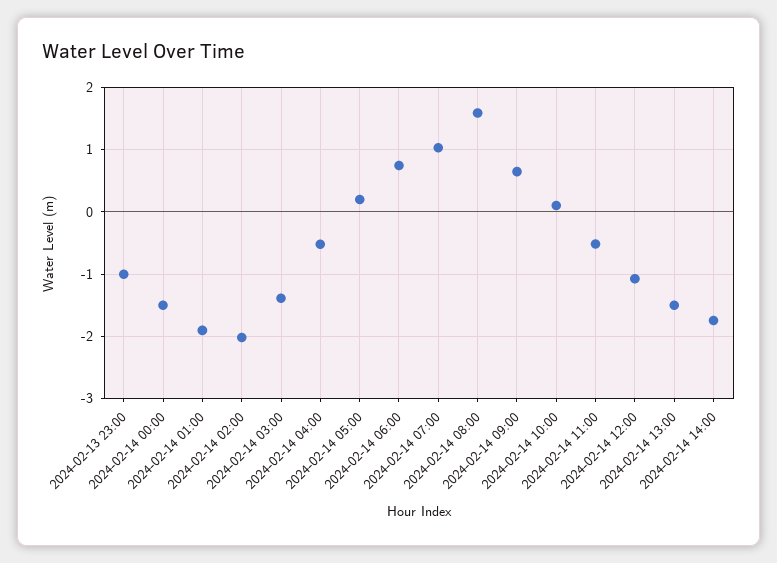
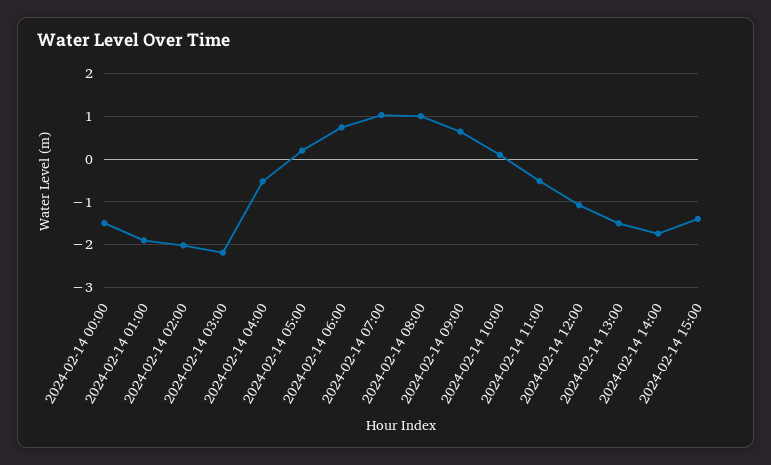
2024-02-13 23:00: -1 -> none
2024-02-14 03:00: -1.4 -> -2.2
2024-02-14 08:00: 1.6 -> 1
2024-02-14 15:00: none -> -1.4

